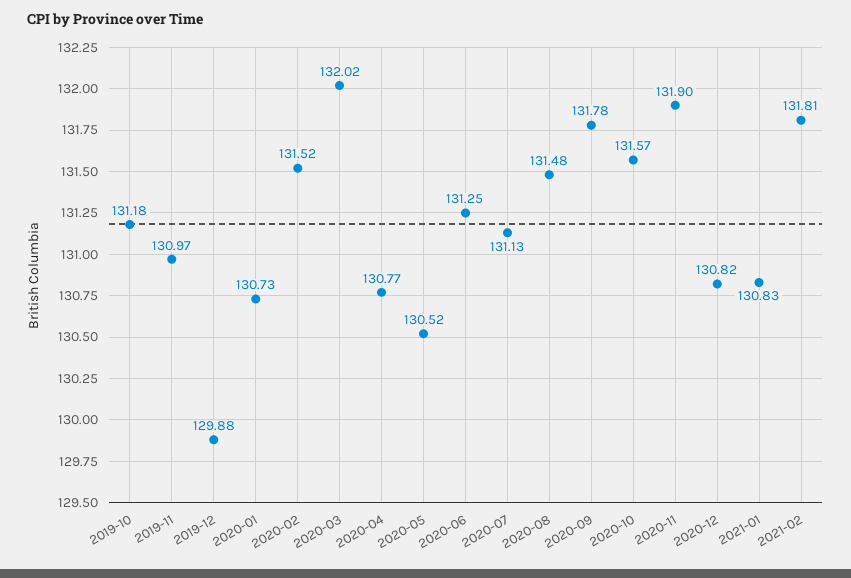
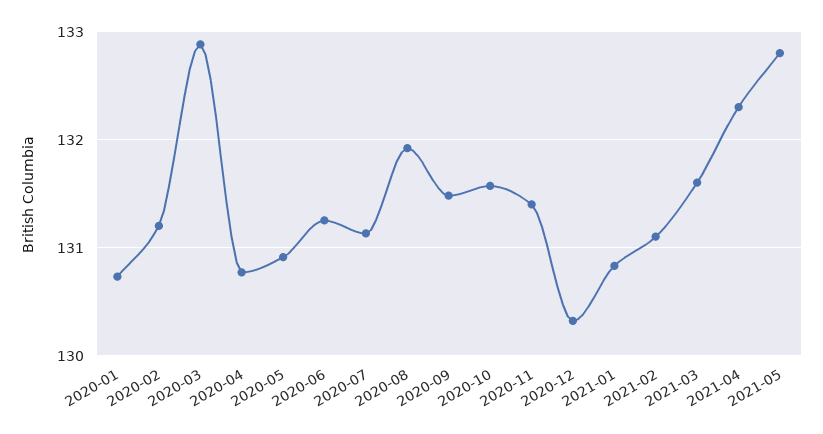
2019-10: 131.18 -> none
2019-11: 130.97 -> none
2019-12: 129.88 -> none
2020-02: 131.52 -> 131.2
2020-03: 132.02 -> 132.9
2020-05: 130.52 -> 130.9
2020-08: 131.48 -> 131.9
2020-09: 131.78 -> 131.5
2020-11: 131.9 -> 131.4
2020-12: 130.82 -> 130.3
2021-02: 131.81 -> 131.1
2021-03: none -> 131.6
2021-04: none -> 132.3
2021-05: none -> 132.8

